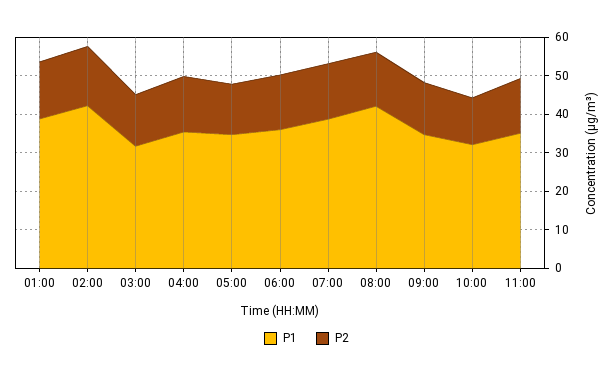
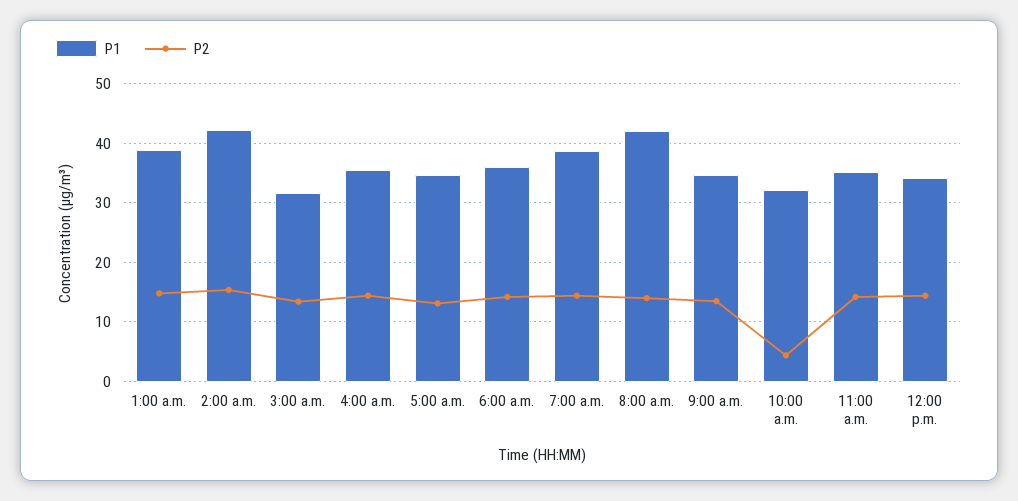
P2, 10:00: 12.5 -> 4
P1, 12:00 p.m.: none -> 34
P2, 12:00 p.m.: none -> 14

